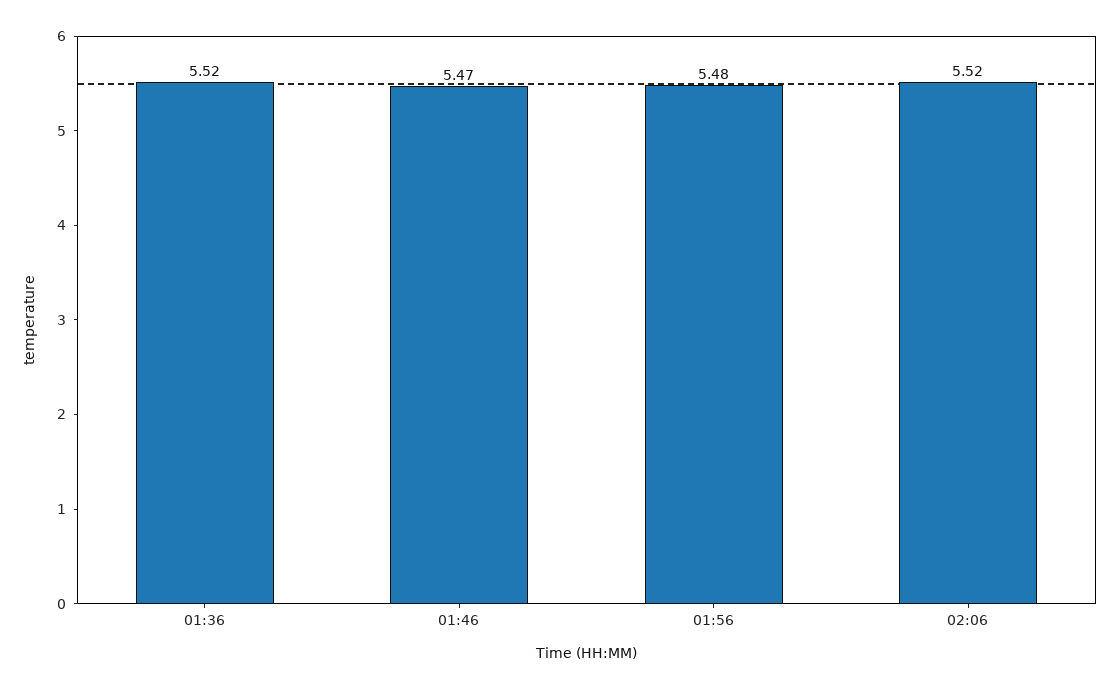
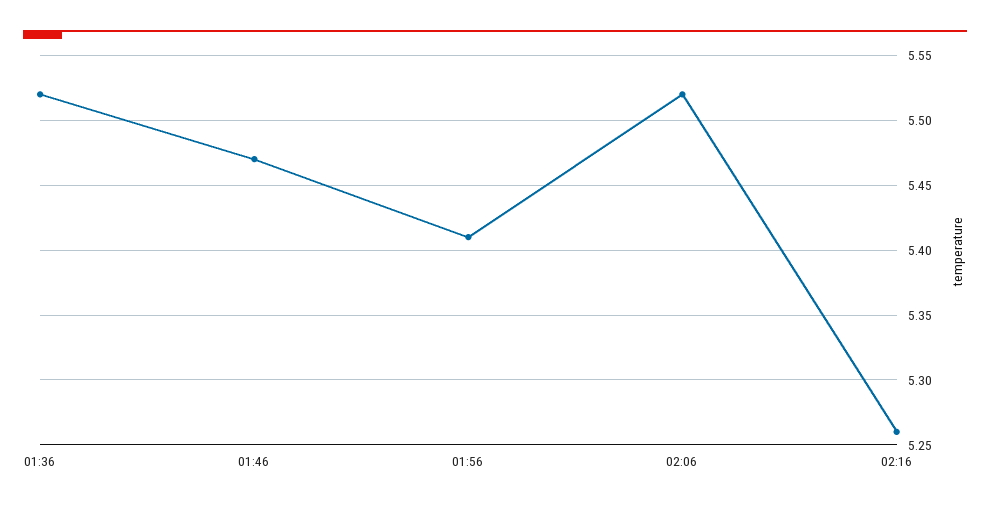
01:56: 5.48 -> 5.41
02:16: none -> 5.26

